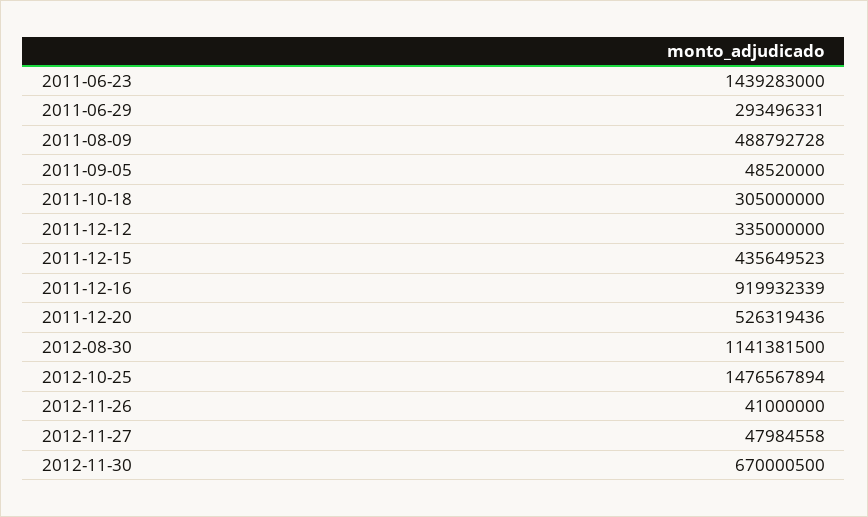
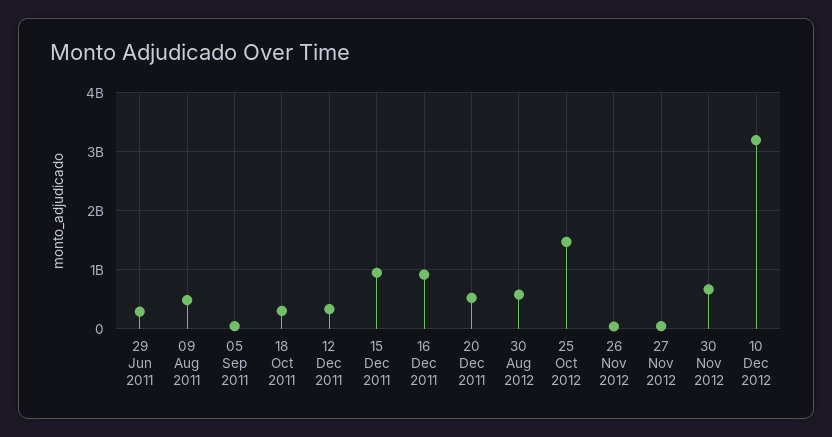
2011-06-23: 1439283000 -> none
2011-12-15: 435649523 -> 1000000000
2012-08-30: 1141381500 -> 600000000
10 Dec 2012: none -> 3200000000

